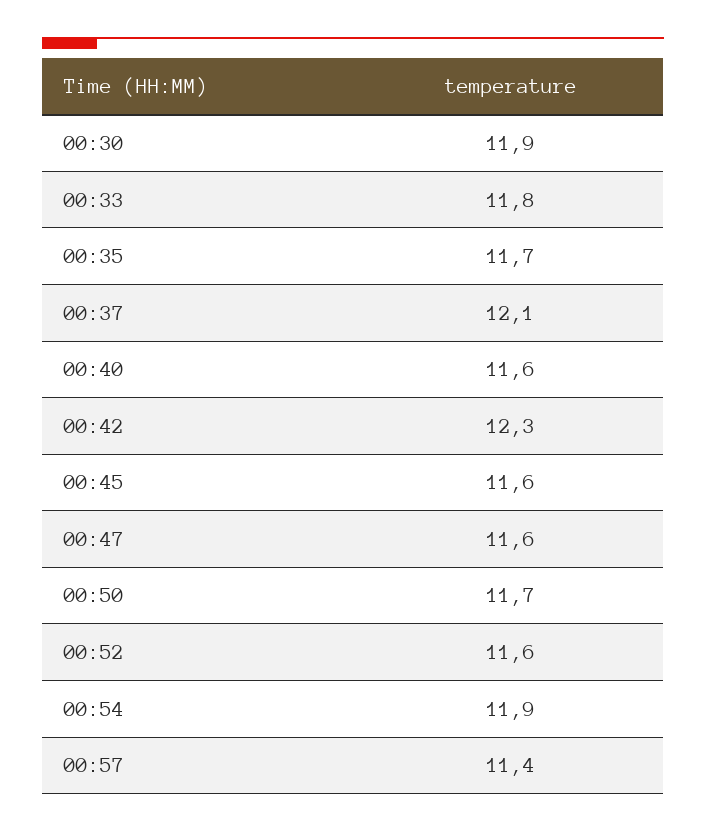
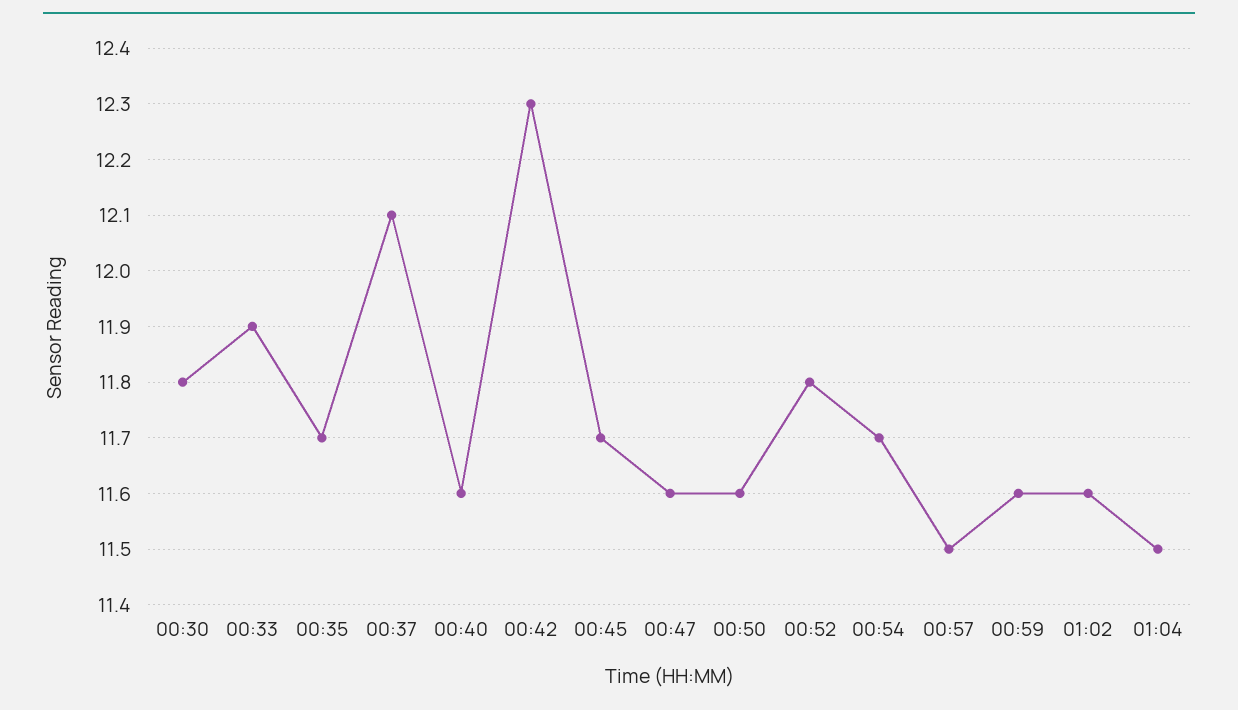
00:30: 11.9 -> 11.8
00:33: 11.8 -> 11.9
00:45: 11.6 -> 11.7
00:50: 11.7 -> 11.6
00:52: 11.6 -> 11.8
00:54: 11.9 -> 11.7
00:57: 11.4 -> 11.5
00:59: none -> 11.6
01:02: none -> 11.6
01:04: none -> 11.5

